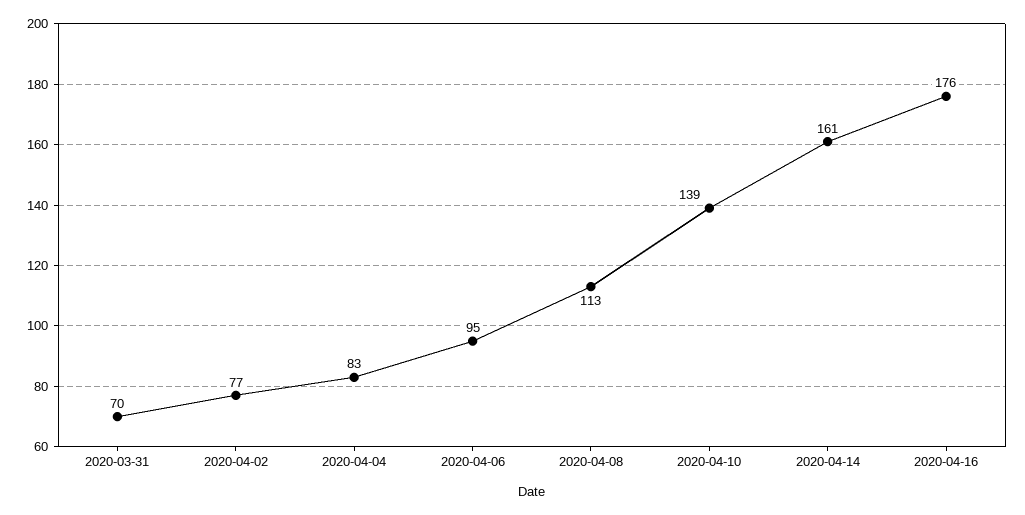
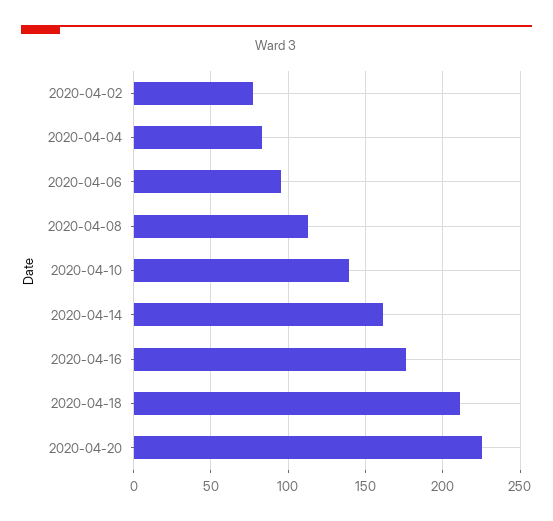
2020-03-31: 70 -> none
2020-04-18: none -> 210
2020-04-20: none -> 225

